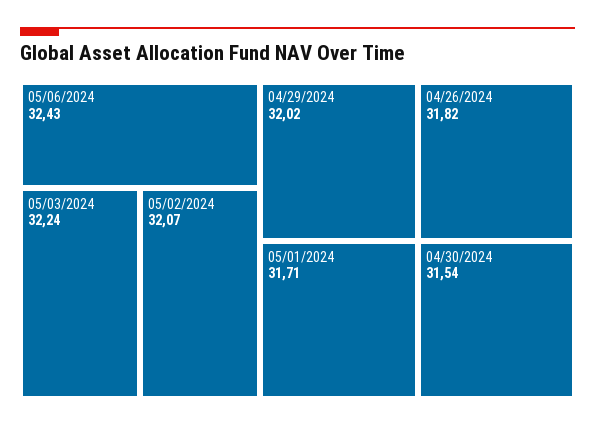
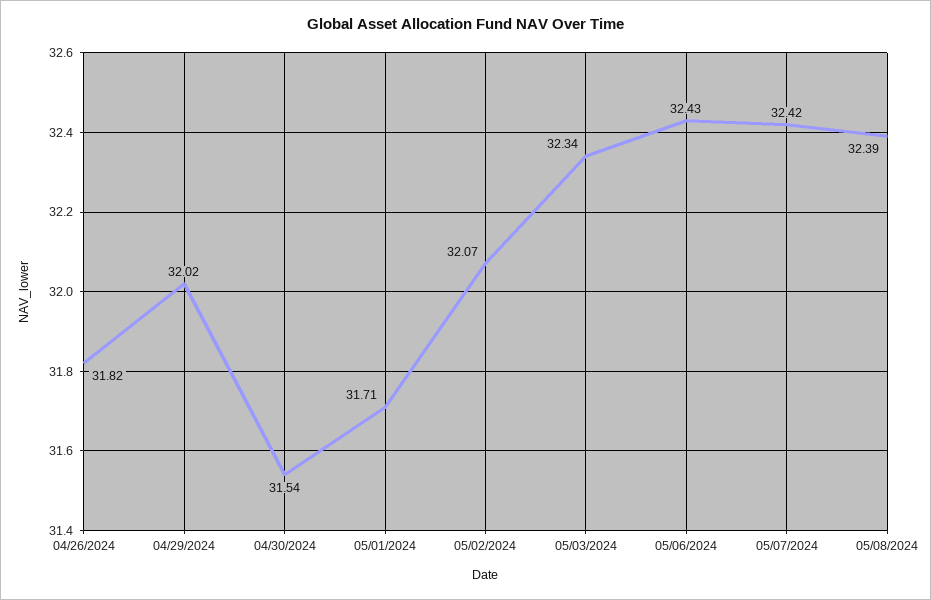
05/03/2024: 32.24 -> 32.34
05/07/2024: none -> 32.42
05/08/2024: none -> 32.39

